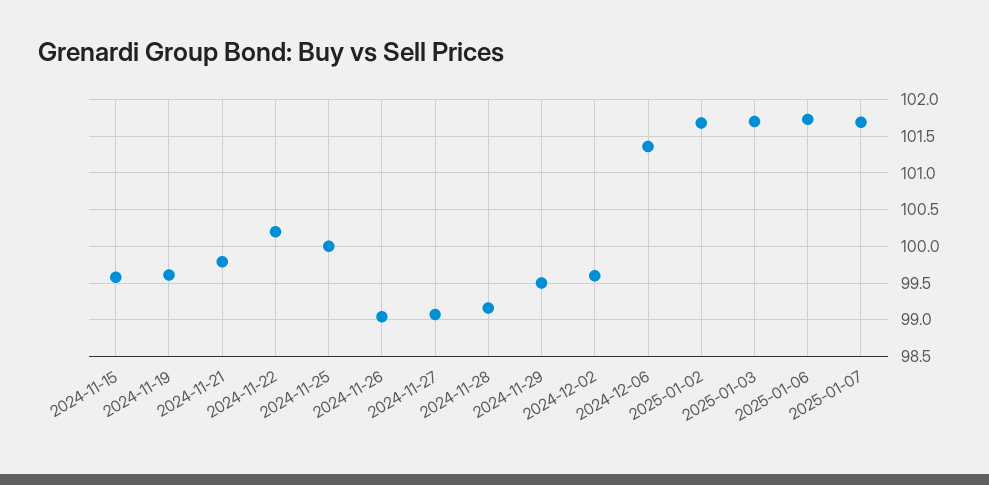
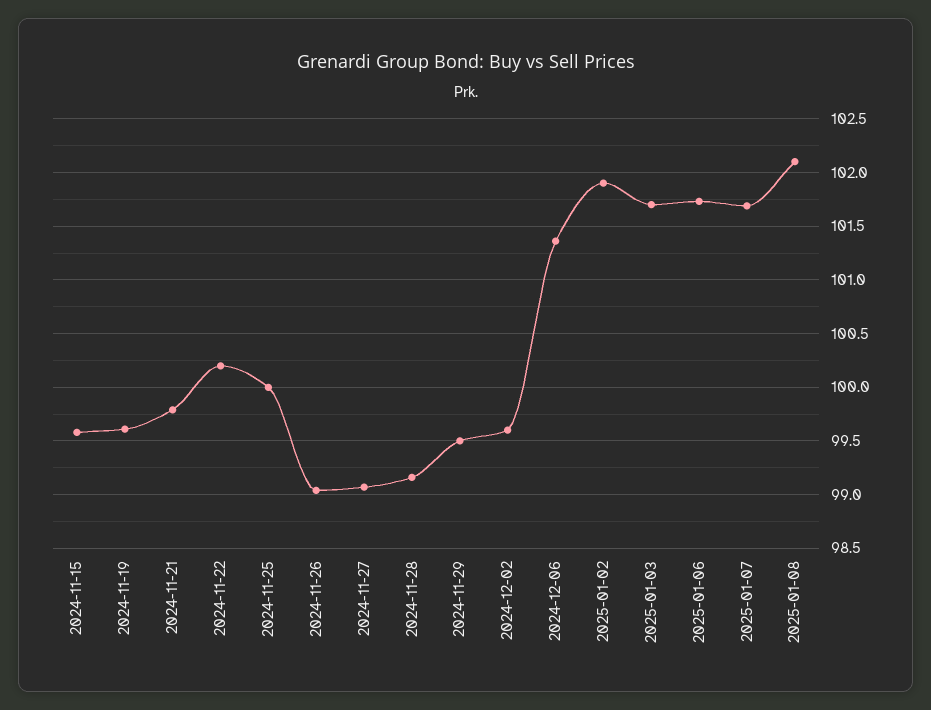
2025-01-02: 101.7 -> 101.9
2025-01-08: none -> 102.1

